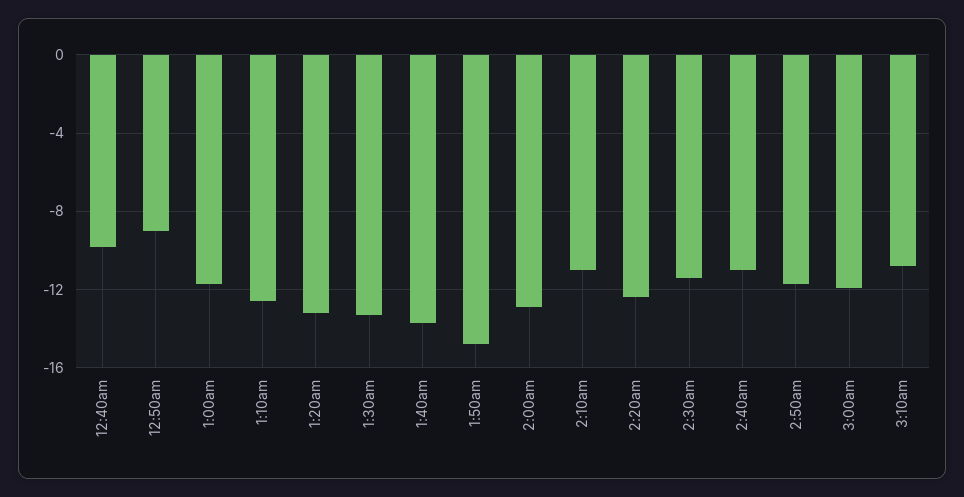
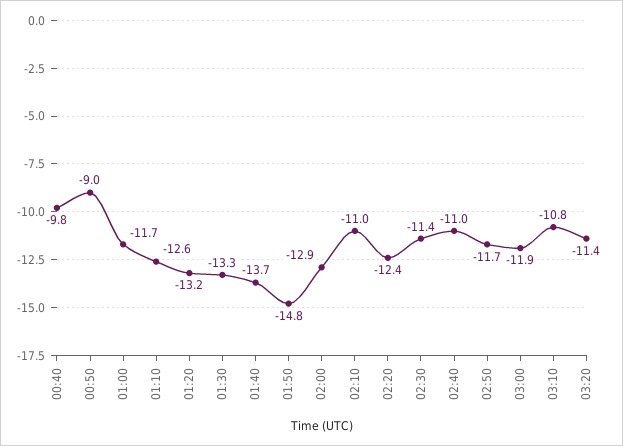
03:20: none -> -11.4

